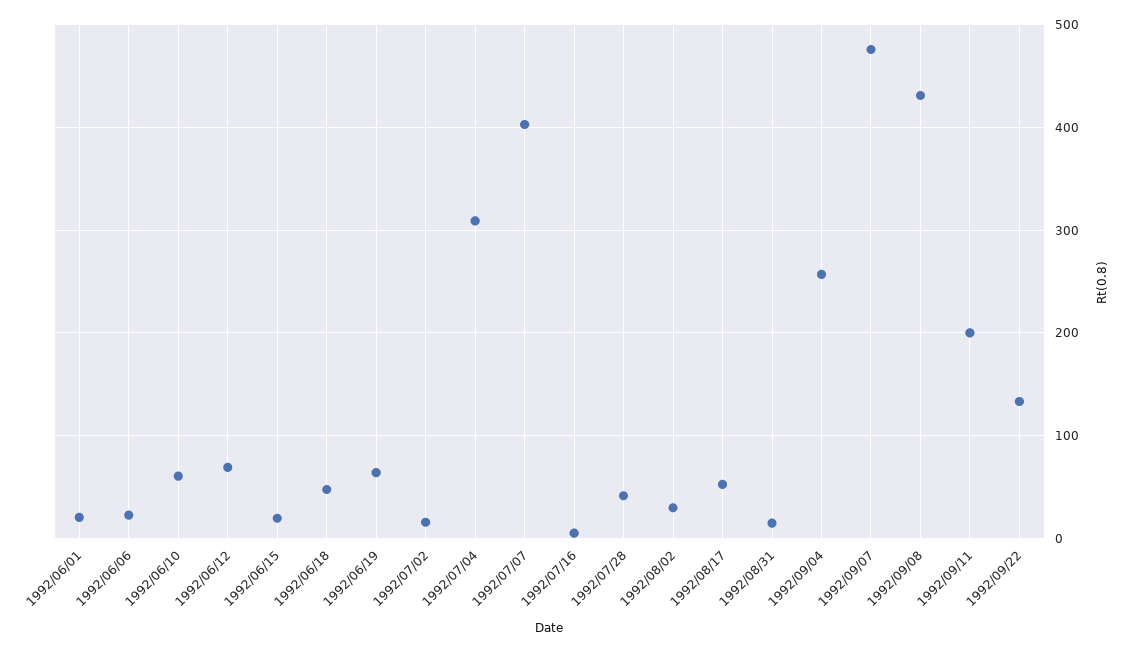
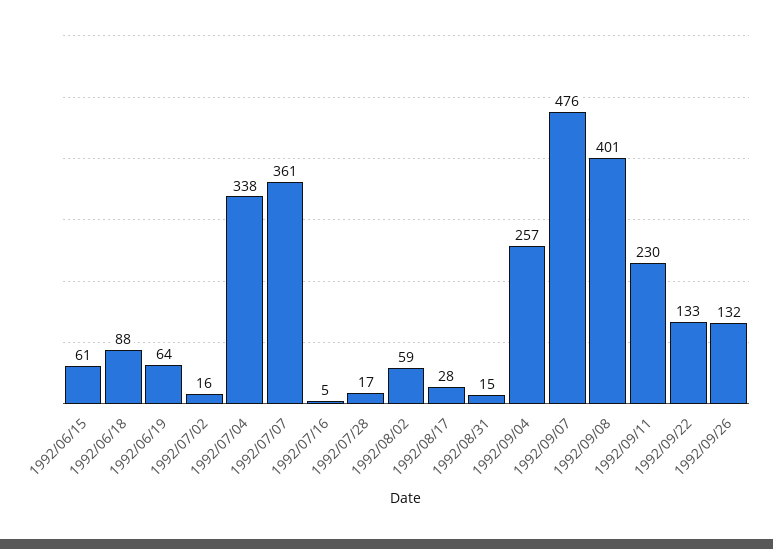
1992/06/01: 20 -> none
1992/06/06: 20 -> none
1992/06/10: 60 -> none
1992/06/12: 70 -> none
1992/06/15: 20 -> 61
1992/06/18: 50 -> 88
1992/07/04: 310 -> 338
1992/07/07: 400 -> 361
1992/07/28: 40 -> 17
1992/08/02: 30 -> 59
1992/08/17: 50 -> 28
1992/09/08: 430 -> 401
1992/09/11: 200 -> 230
1992/09/26: none -> 132

